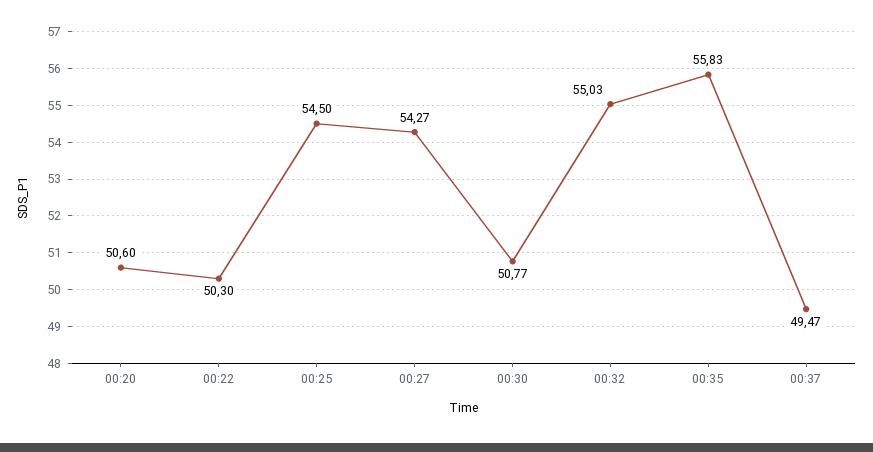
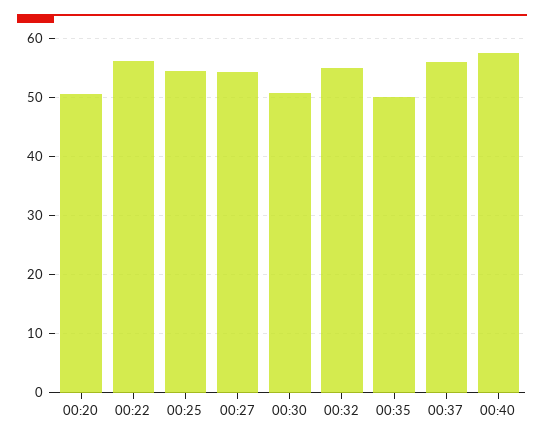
00:22: 50.3 -> 56
00:35: 55.83 -> 50
00:37: 49.47 -> 56
00:40: none -> 58

